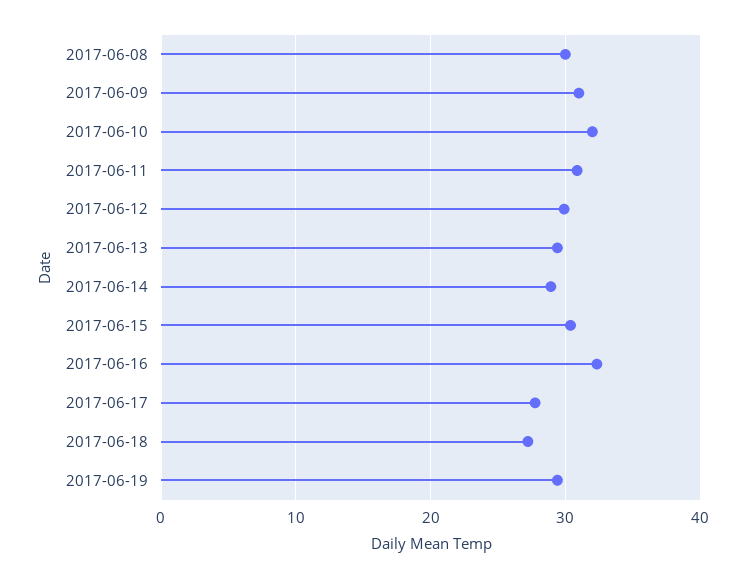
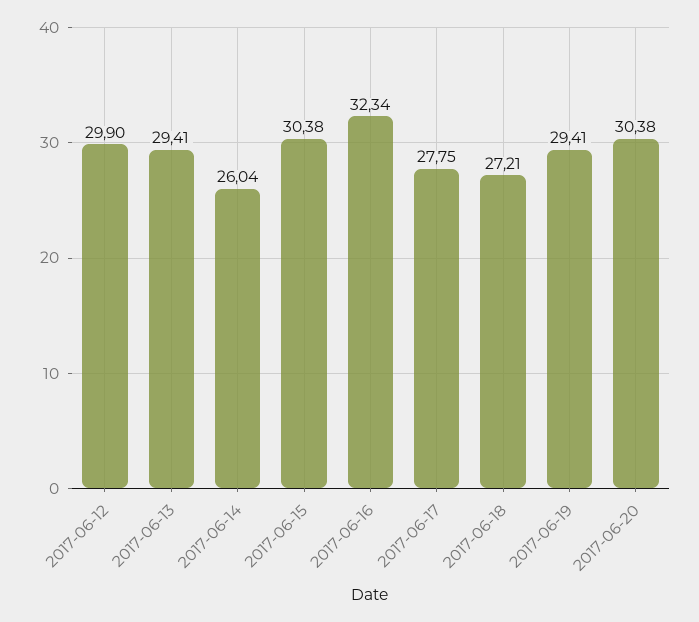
2017-06-08: 30 -> none
2017-06-09: 31 -> none
2017-06-10: 32 -> none
2017-06-11: 31 -> none
2017-06-14: 29 -> 26.04
2017-06-20: none -> 30.38

